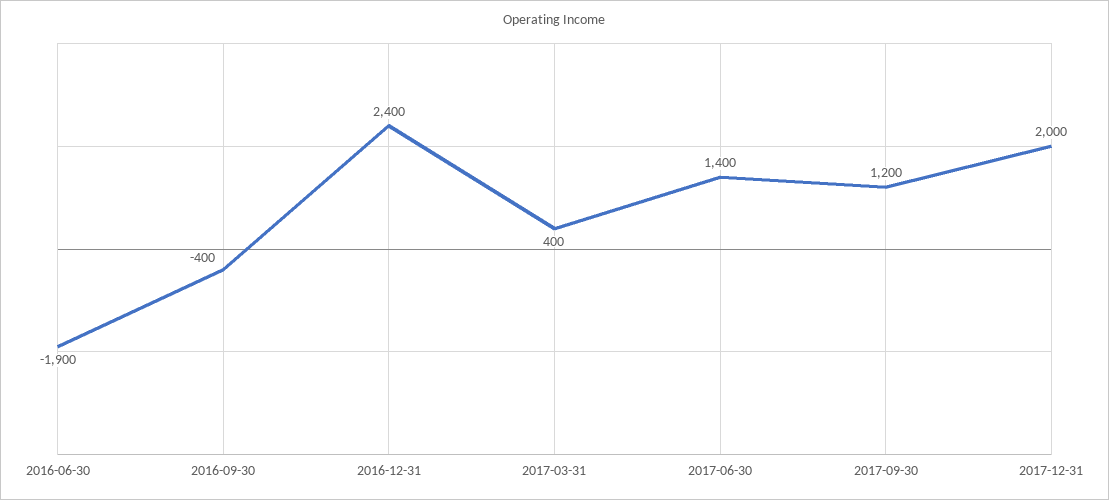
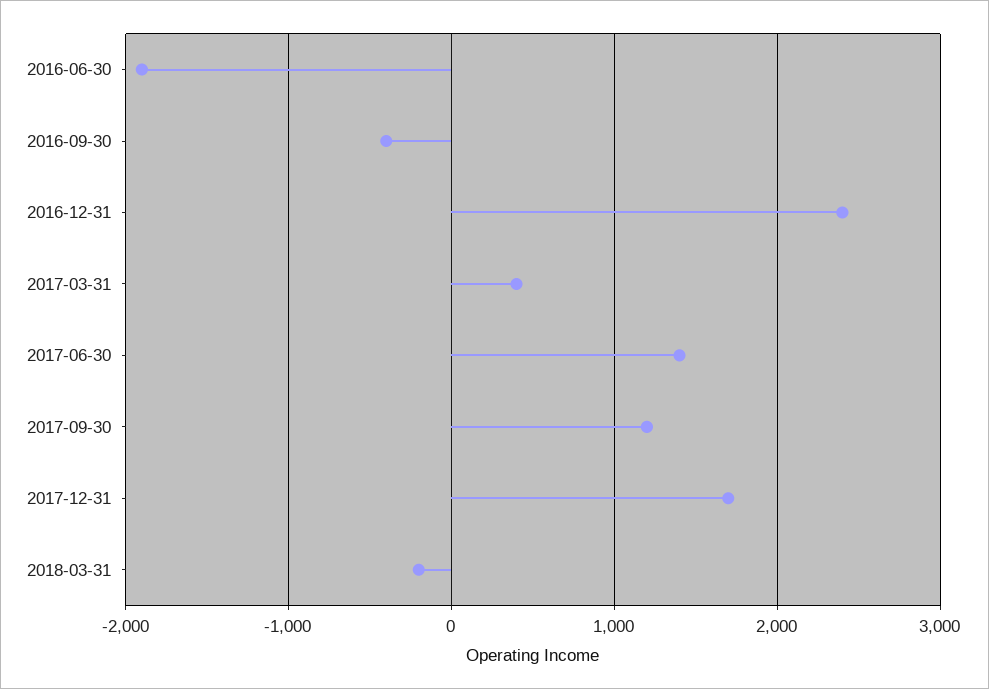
2017-12-31: 2000 -> 1700
2018-03-31: none -> -200

